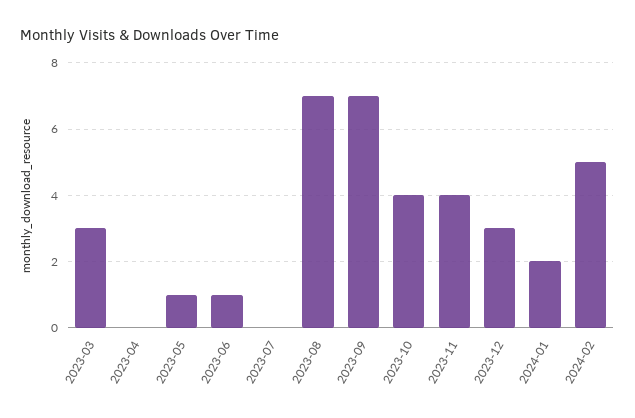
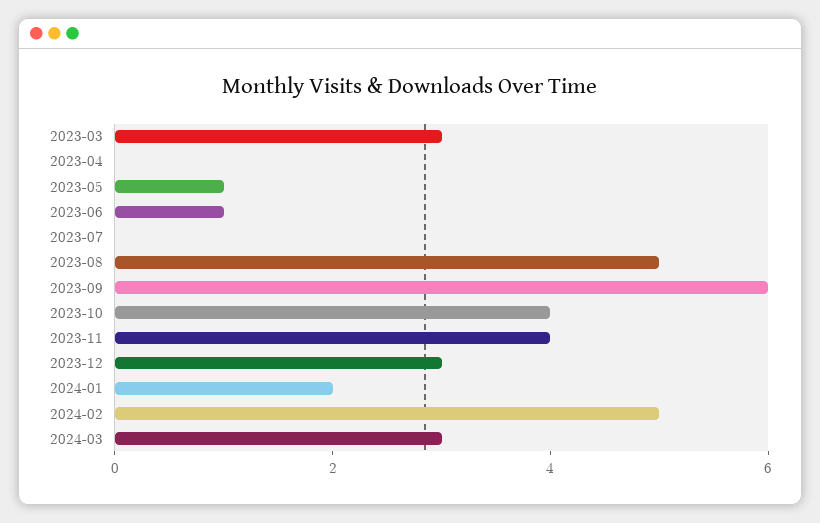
2023-08: 7 -> 5
2023-09: 7 -> 6
2024-03: none -> 3

